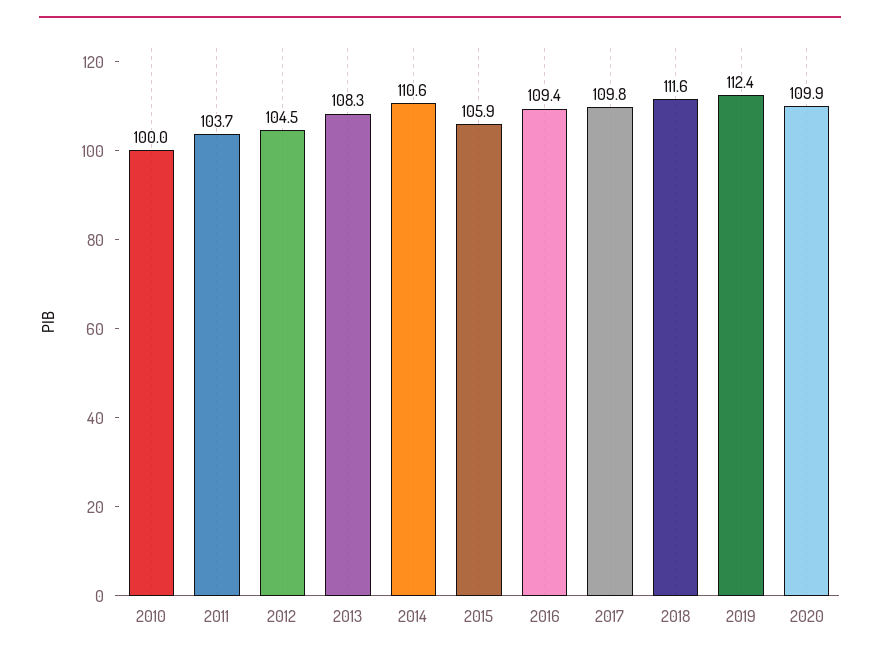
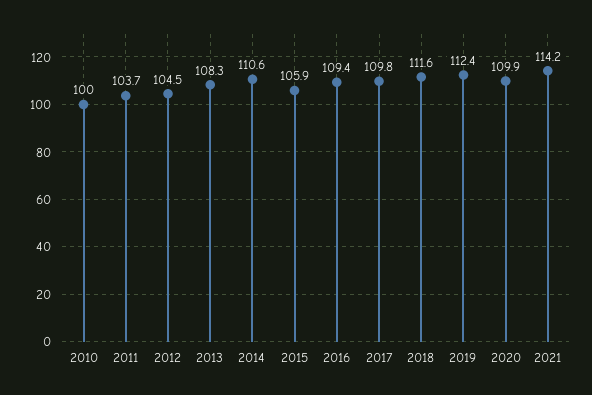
2021: none -> 114.2

